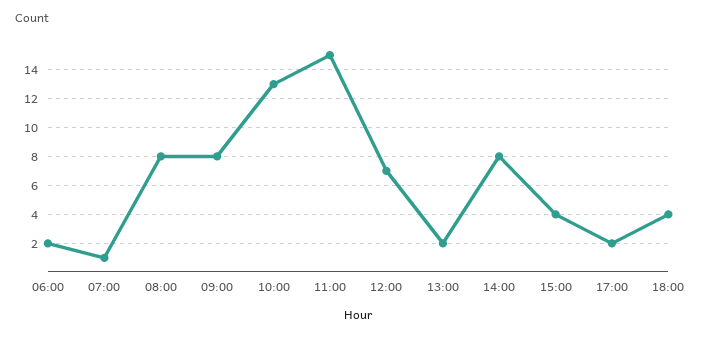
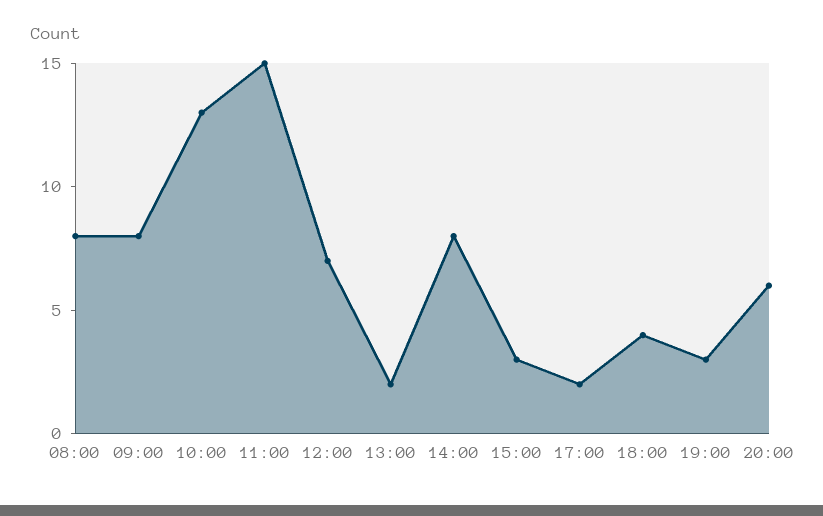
06:00: 2 -> none
07:00: 1 -> none
15:00: 4 -> 3
19:00: none -> 3
20:00: none -> 6

